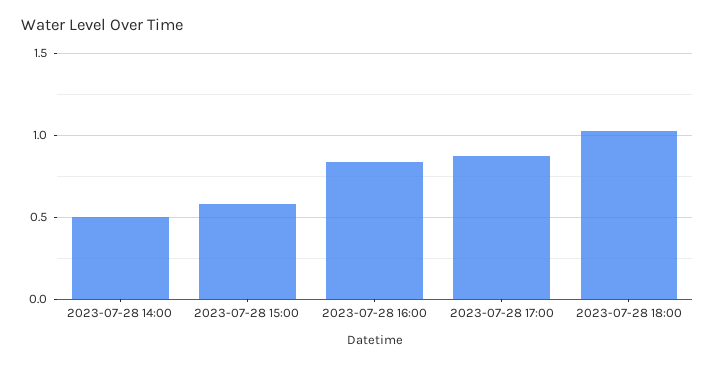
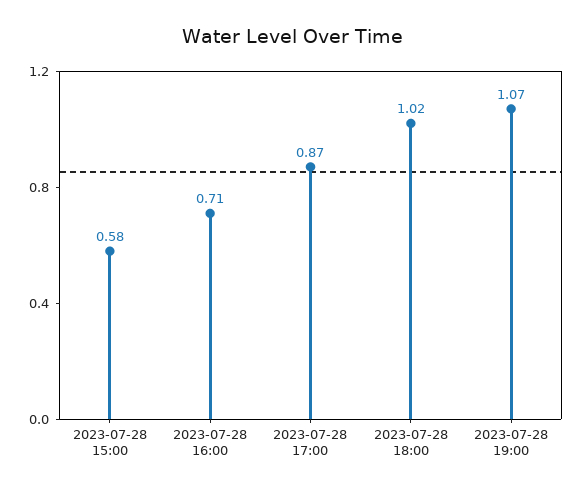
2023-07-28 14:00: 0.5 -> none
2023-07-28 16:00: 0.85 -> 0.71
2023-07-28 19:00: none -> 1.07

